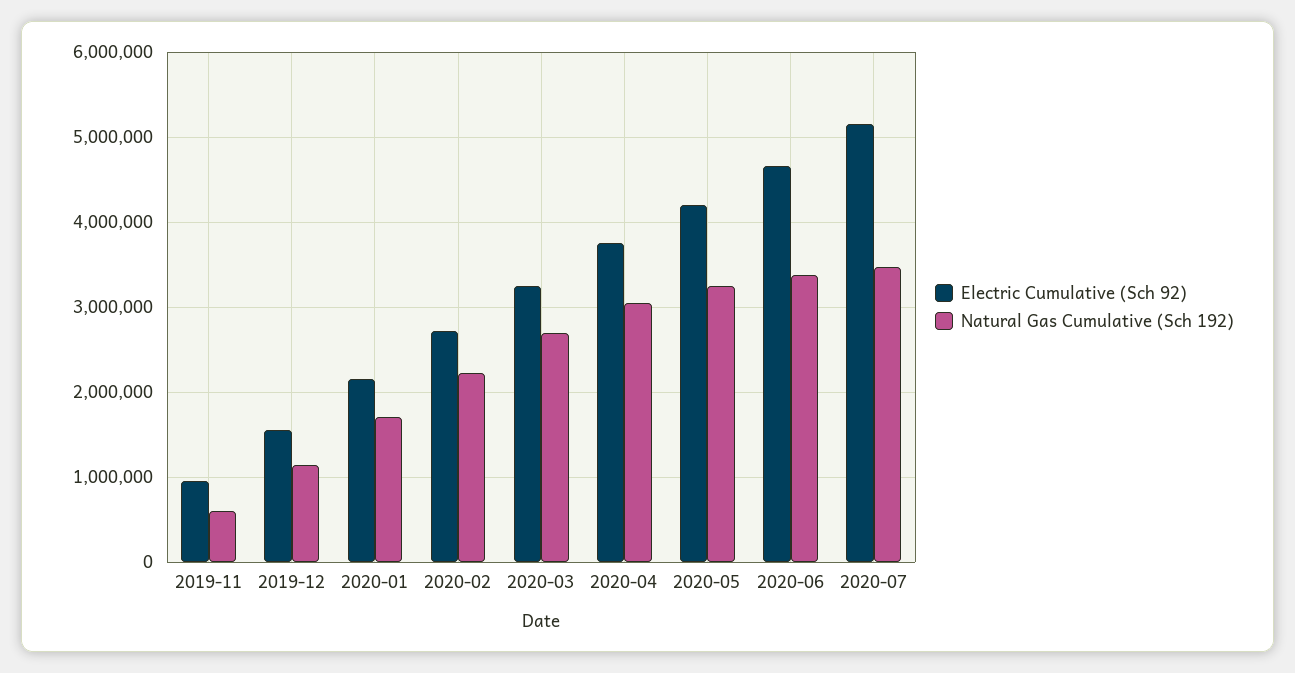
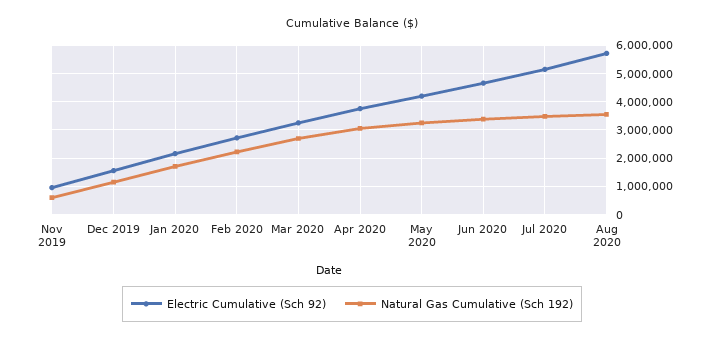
Electric Cumulative (Sch 92), Aug 2020: none -> 5750000
Natural Gas Cumulative (Sch 192), Aug 2020: none -> 3500000

